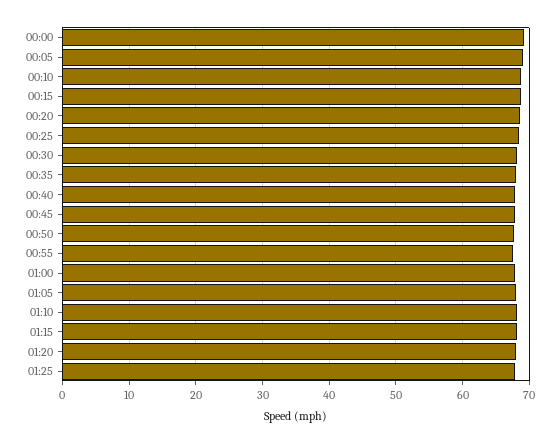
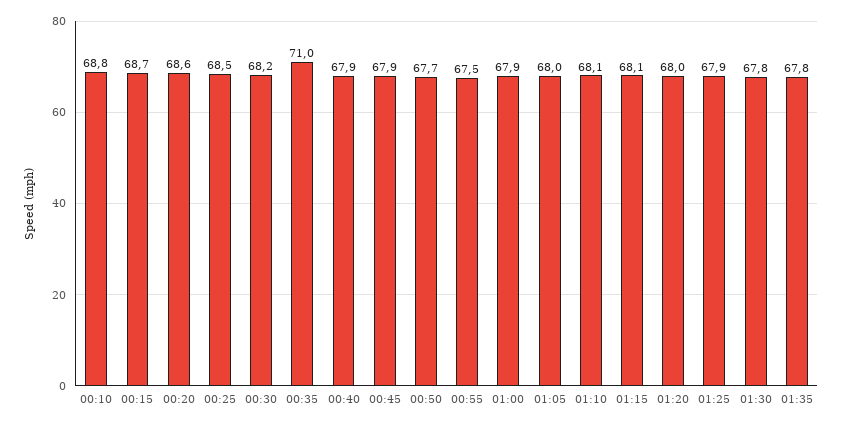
00:00: 69 -> none
00:05: 69 -> none
00:35: 68 -> 71
01:30: none -> 67.8
01:35: none -> 67.8

